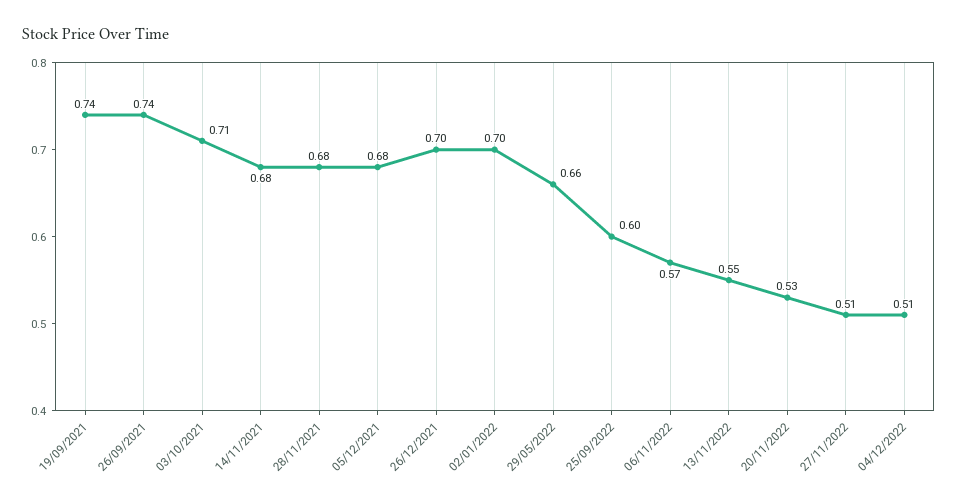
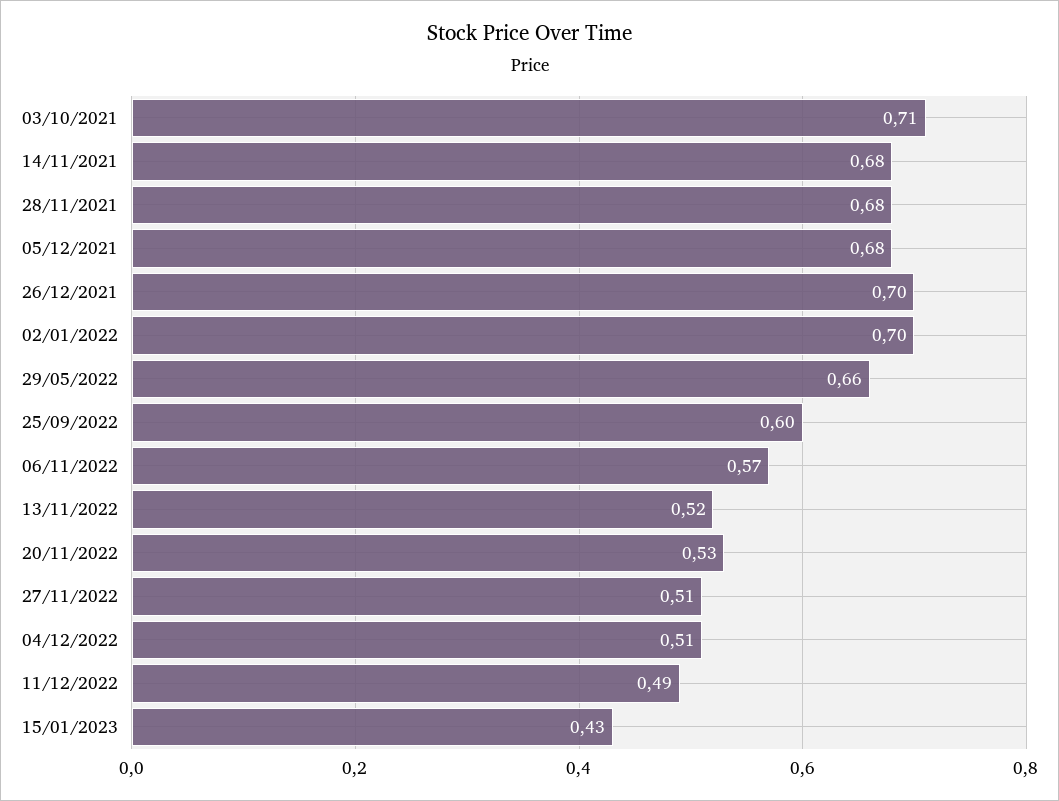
19/09/2021: 0.74 -> none
26/09/2021: 0.74 -> none
13/11/2022: 0.55 -> 0.52
11/12/2022: none -> 0.49
15/01/2023: none -> 0.43

